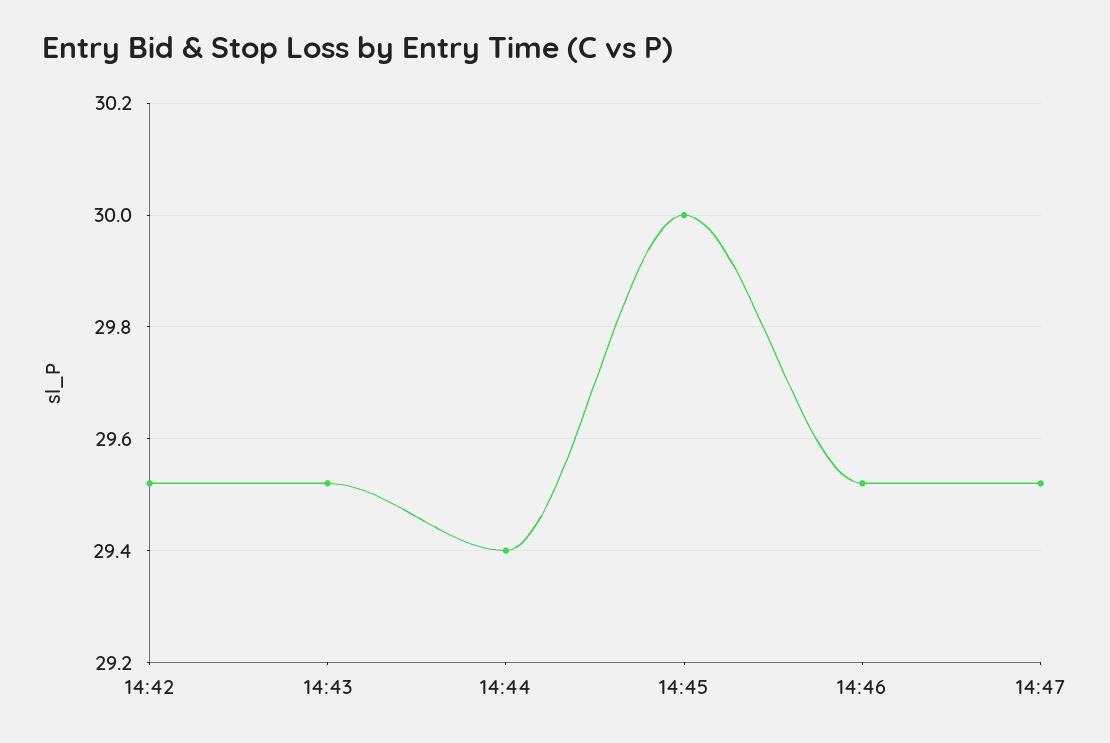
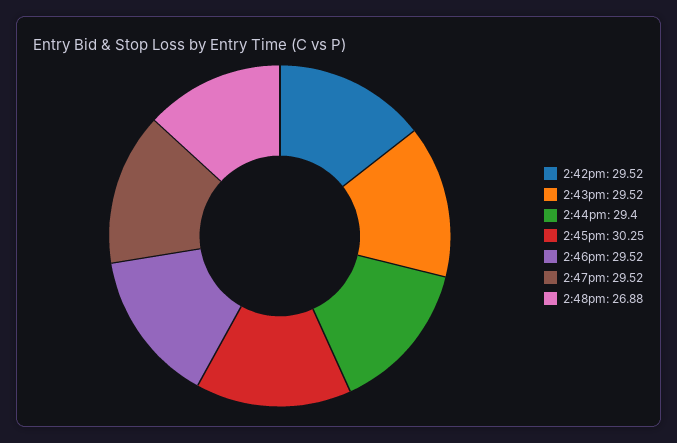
14:45: 30 -> 30.25
2:48pm: none -> 26.88

